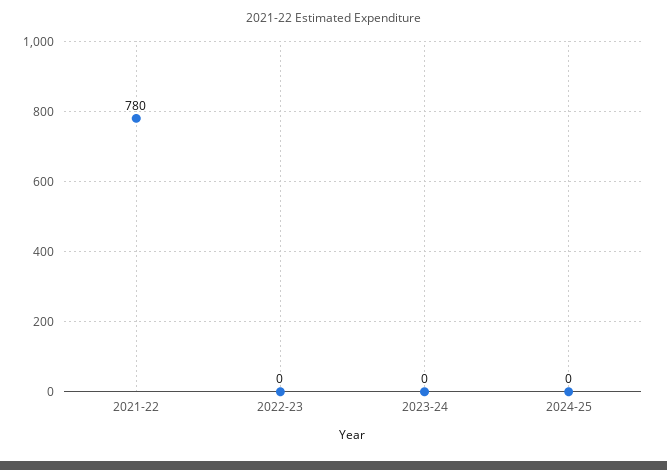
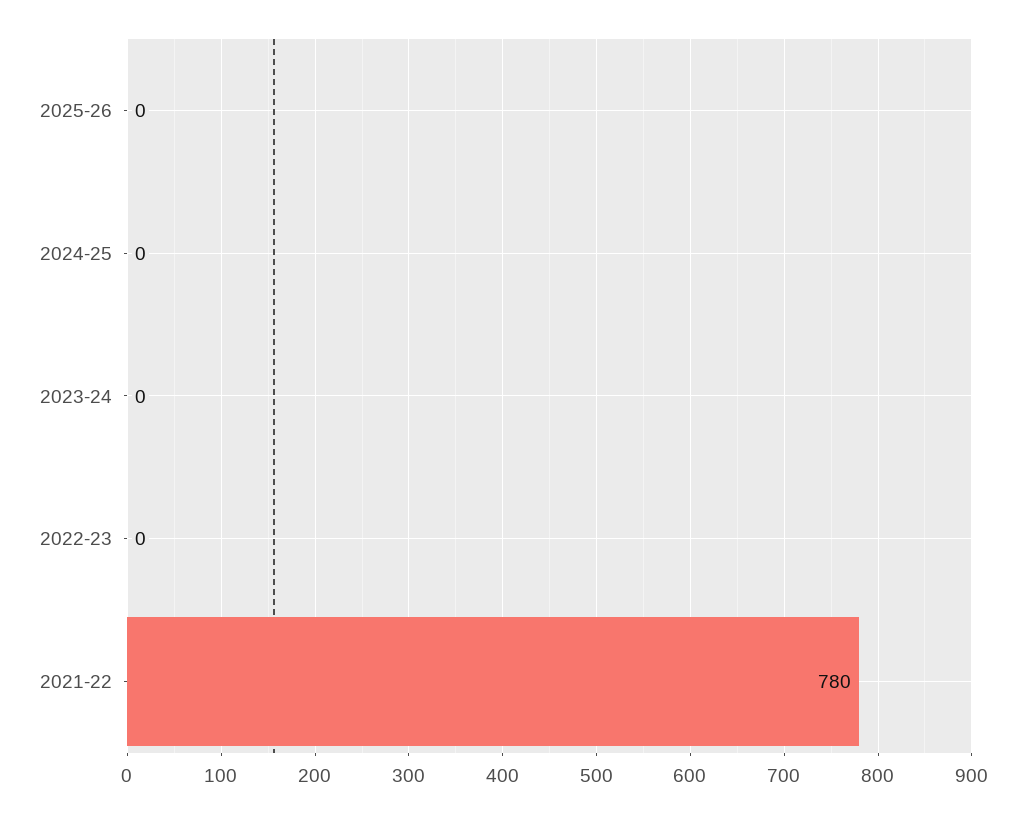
2025-26: none -> 0

